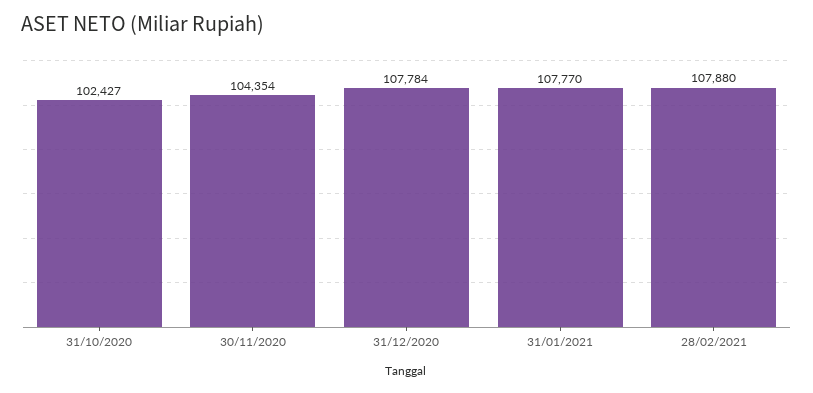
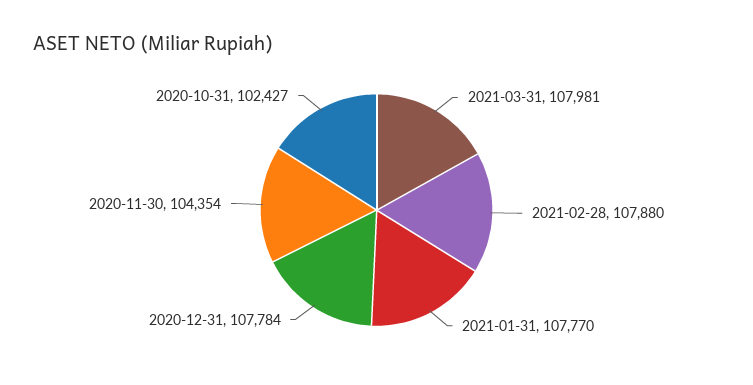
2021-03-31: none -> 107981

